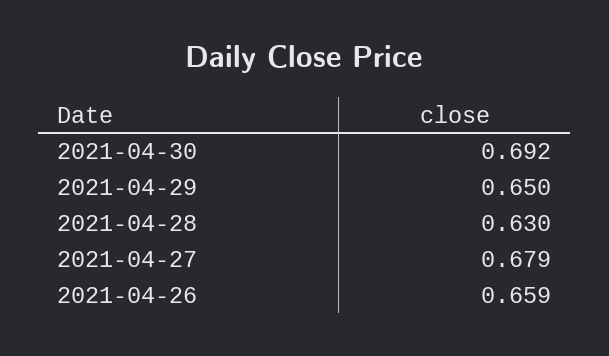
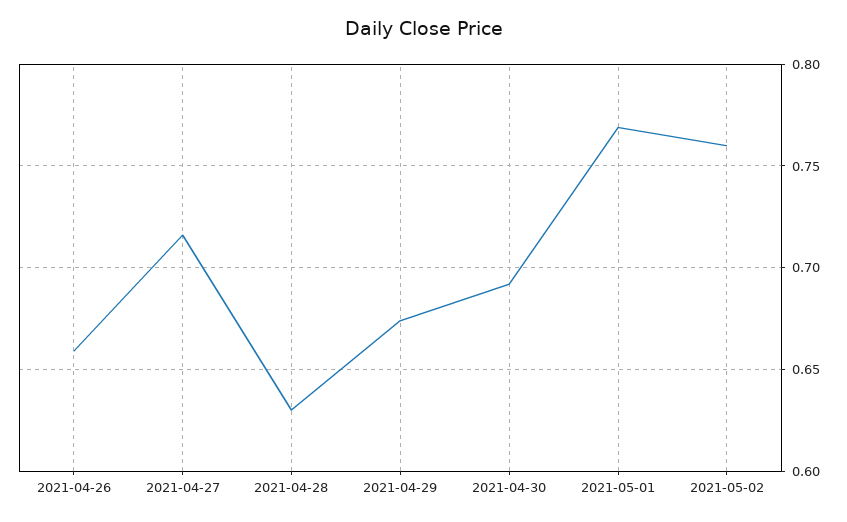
2021-04-29: 0.65 -> 0.675
2021-04-27: 0.679 -> 0.715
2021-05-01: none -> 0.77
2021-05-02: none -> 0.76

